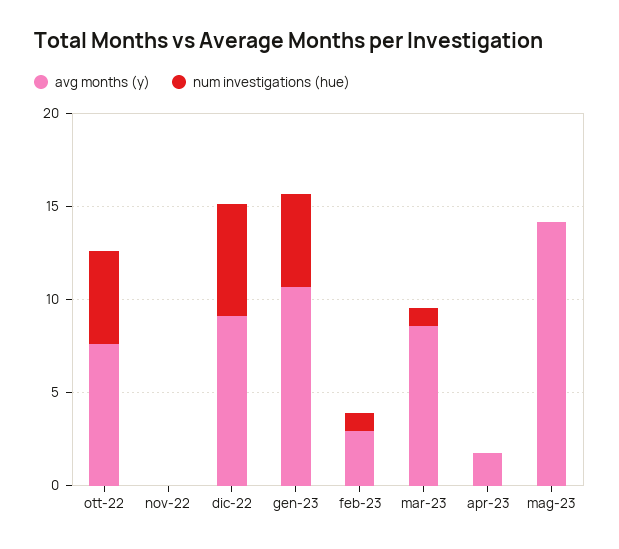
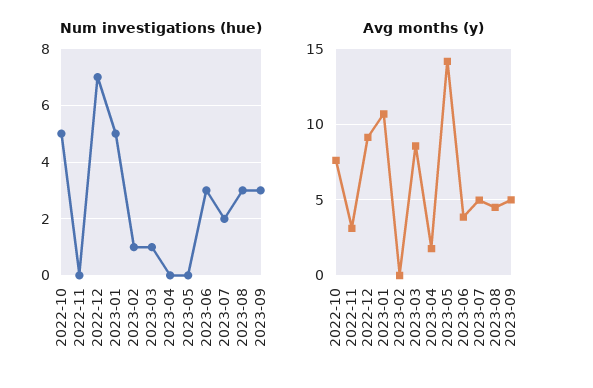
avg months (y), nov-22: 0 -> 3
num investigations (hue), dic-22: 6 -> 7
avg months (y), feb-23: 3 -> 0
num investigations (hue), 2023-06: none -> 3
num investigations (hue), 2023-07: none -> 2
num investigations (hue), 2023-08: none -> 3
num investigations (hue), 2023-09: none -> 3
avg months (y), 2023-06: none -> 4
avg months (y), 2023-07: none -> 5
avg months (y), 2023-08: none -> 4.5
avg months (y), 2023-09: none -> 5

